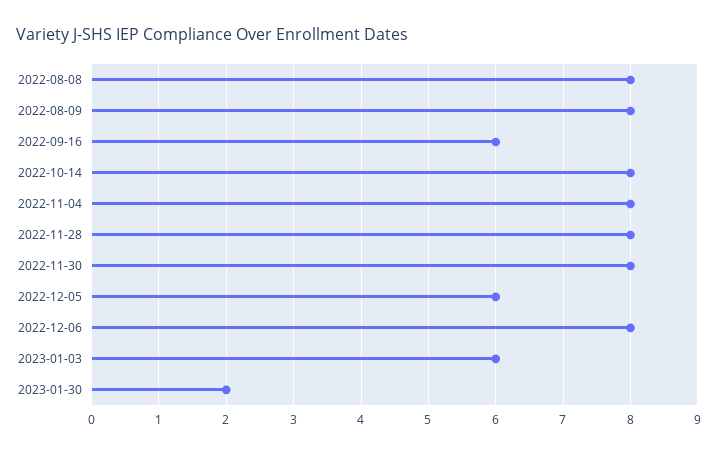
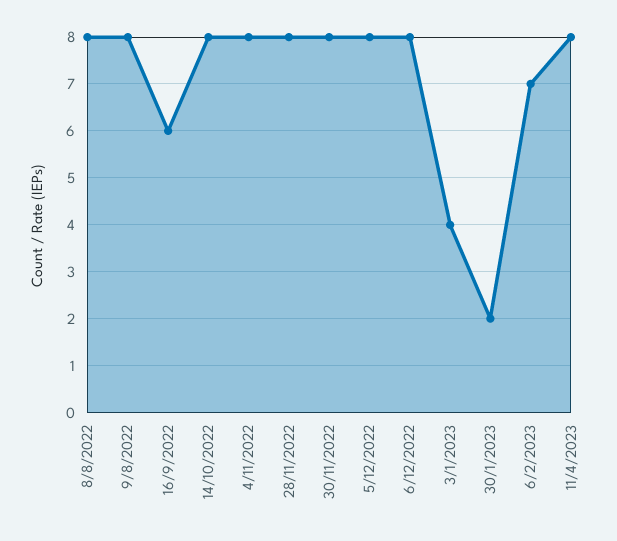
2022-12-05: 6 -> 8
2023-01-03: 6 -> 4
6/2/2023: none -> 7
11/4/2023: none -> 8

